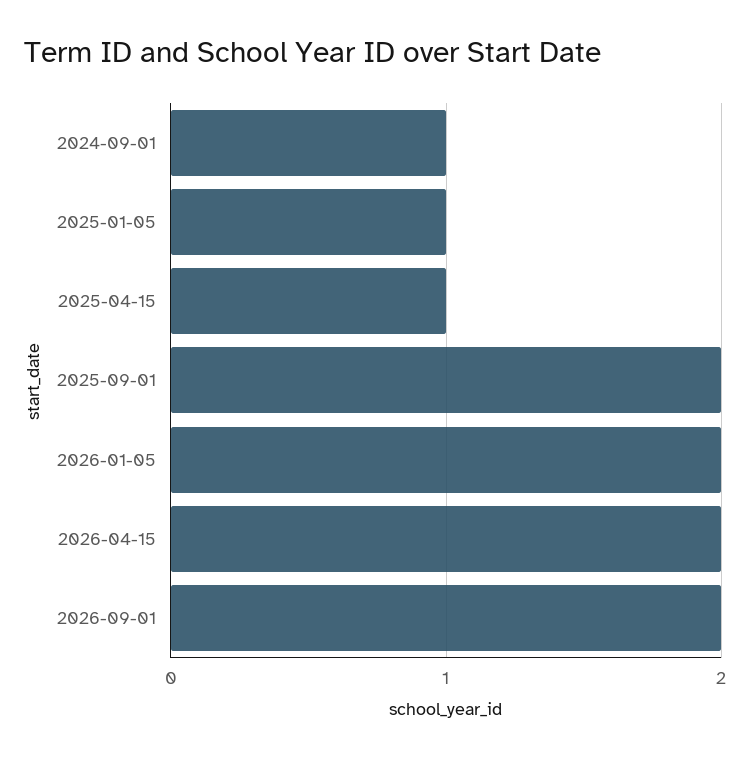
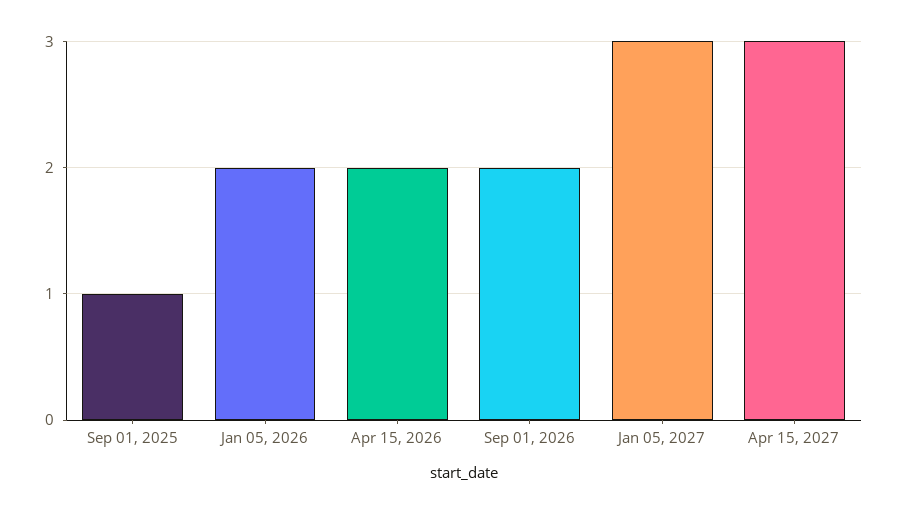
2024-09-01: 1 -> none
2025-01-05: 1 -> none
2025-04-15: 1 -> none
2025-09-01: 2 -> 1
Jan 05, 2027: none -> 3
Apr 15, 2027: none -> 3

